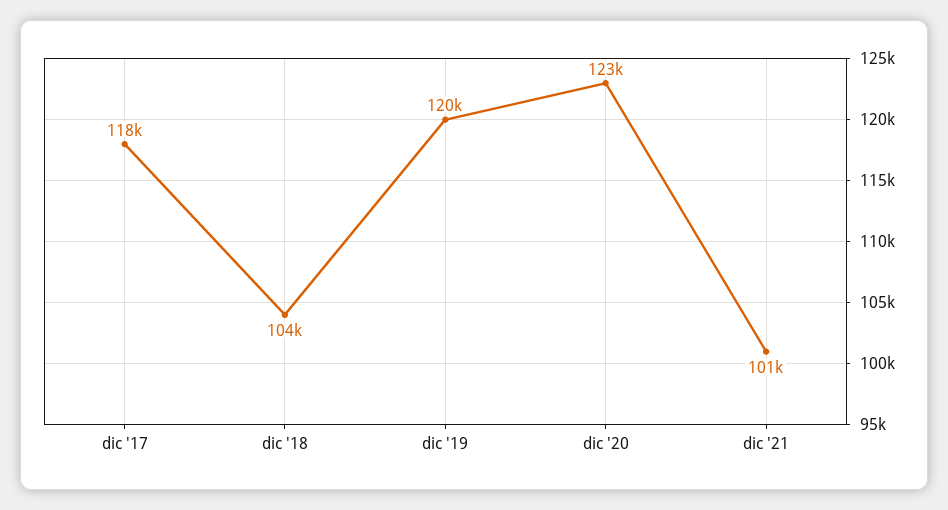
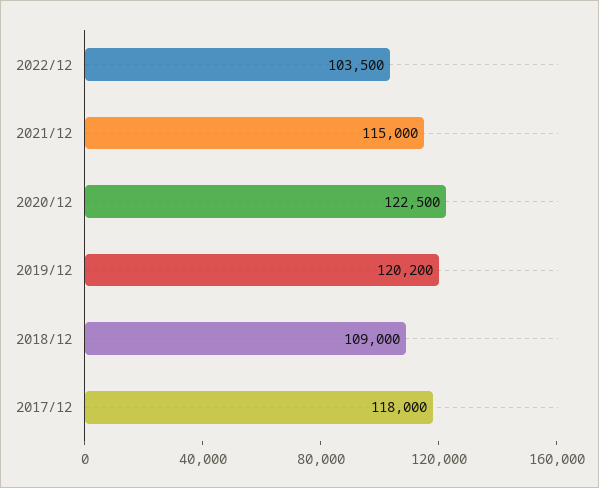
dic '18: 104000 -> 109000
dic '21: 101000 -> 115000
2022/12: none -> 103500

